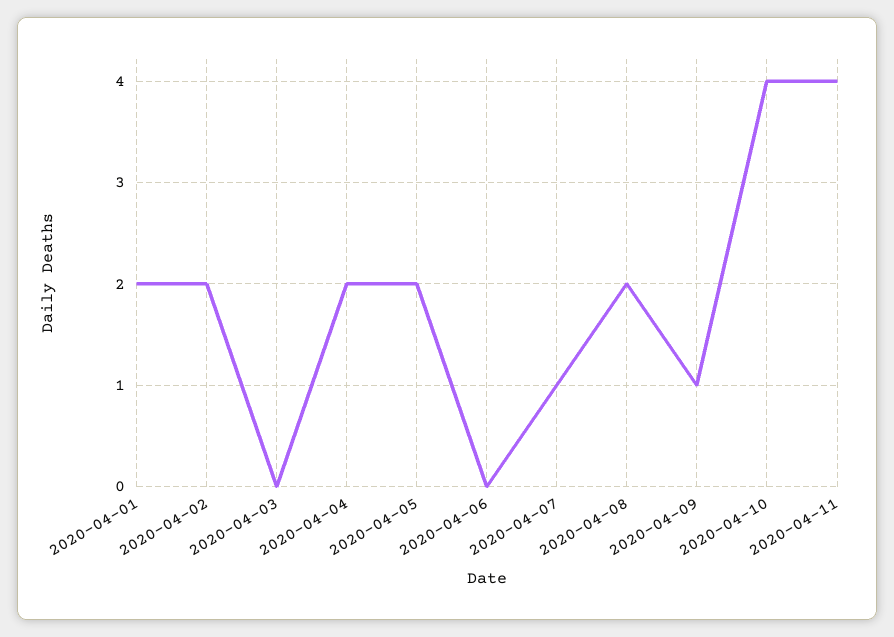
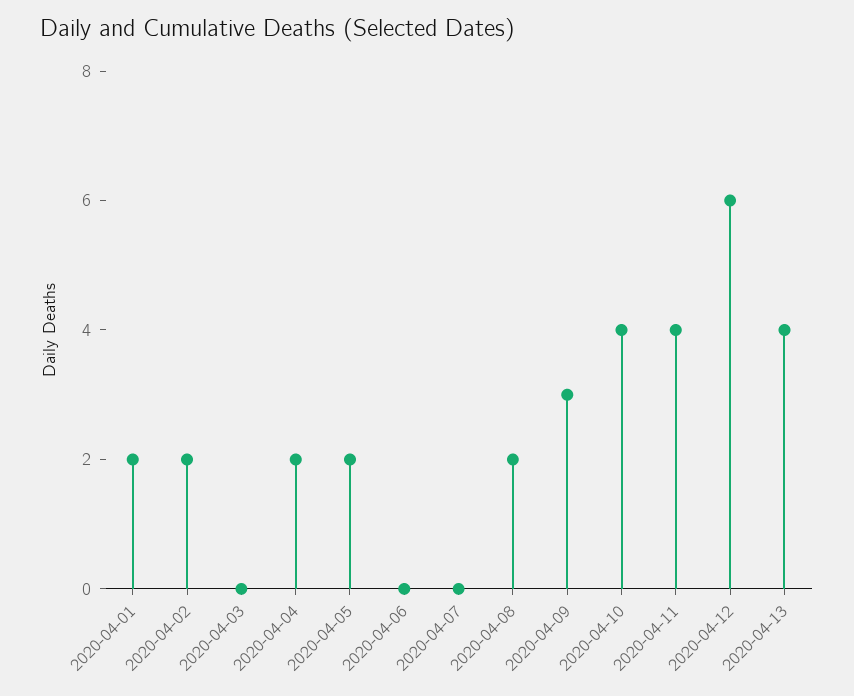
2020-04-07: 1 -> 0
2020-04-09: 1 -> 3
2020-04-12: none -> 6
2020-04-13: none -> 4

